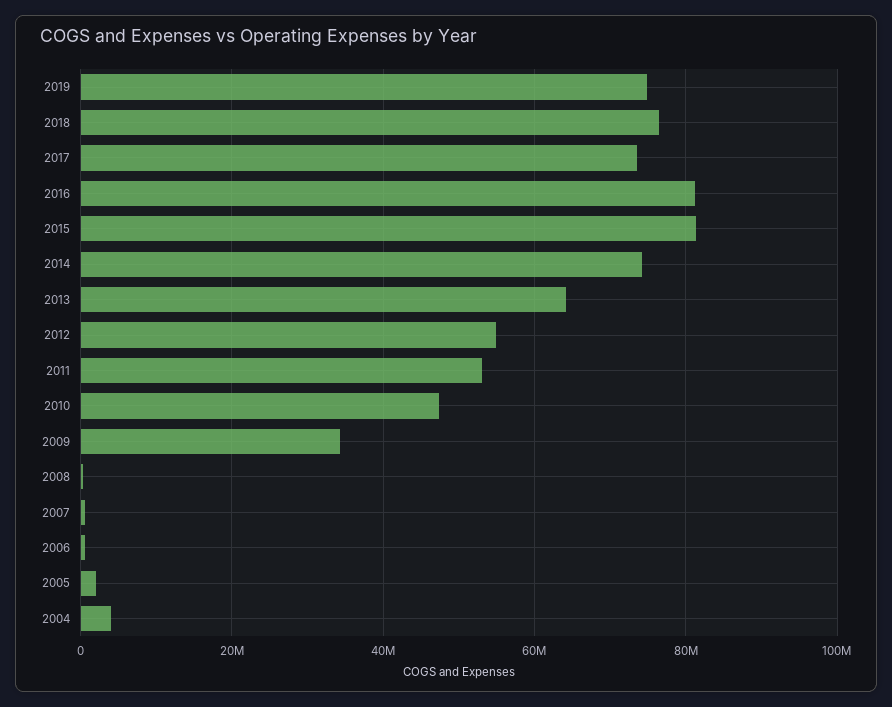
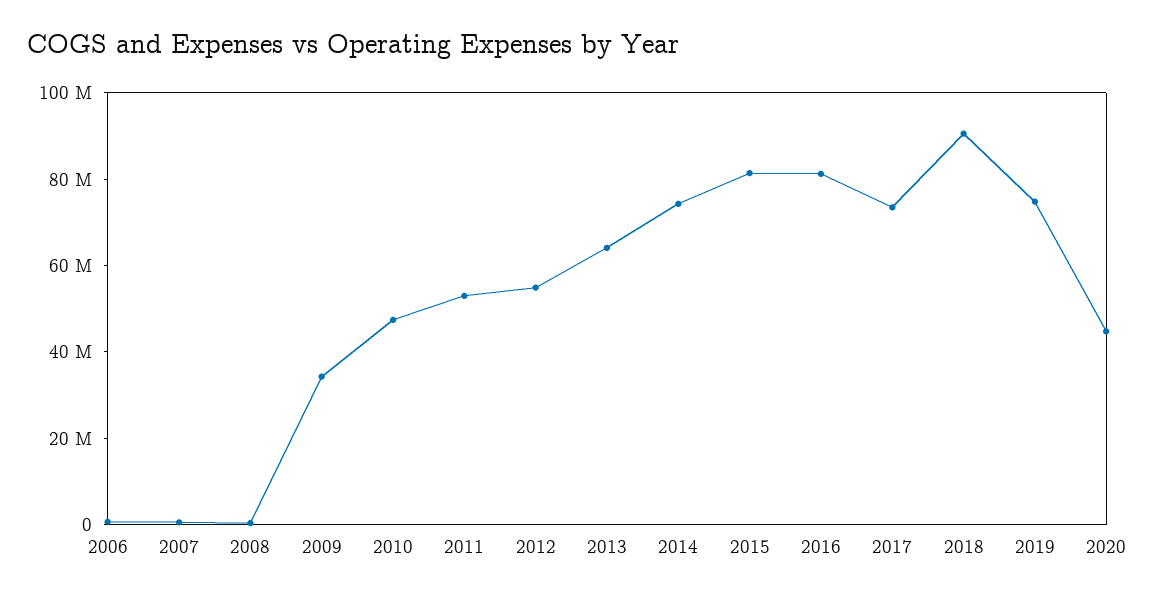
2018: 76000000 -> 90000000
2005: 2000000 -> none
2004: 4000000 -> none
2020: none -> 45000000

